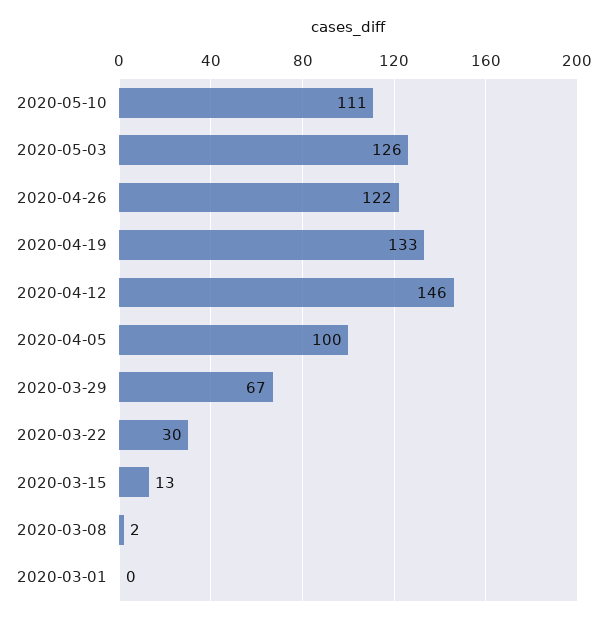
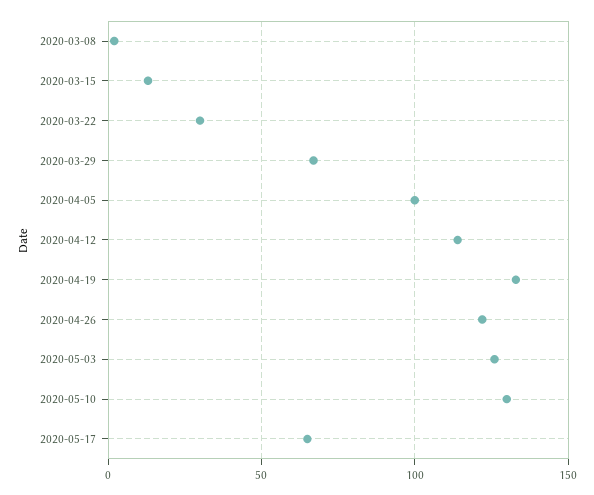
2020-05-10: 111 -> 130
2020-04-12: 146 -> 115
2020-03-01: 0 -> none
2020-05-17: none -> 65

